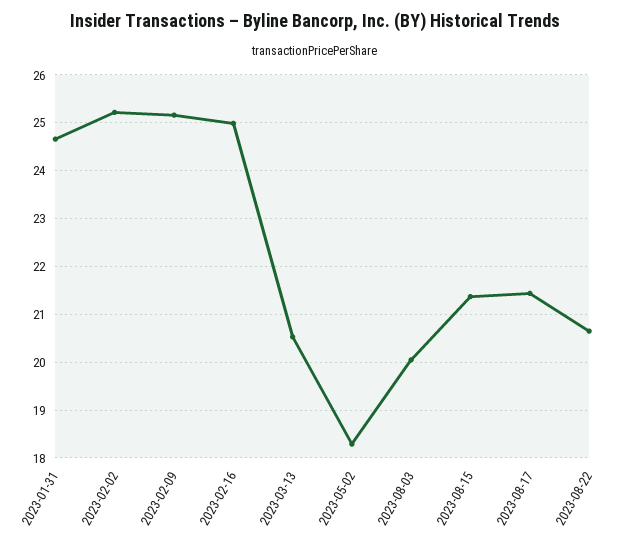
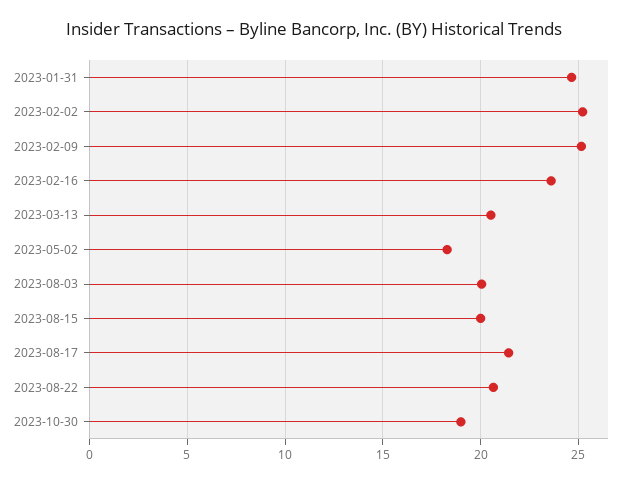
2023-02-16: 25 -> 23.5
2023-08-15: 21.4 -> 20
2023-10-30: none -> 19

